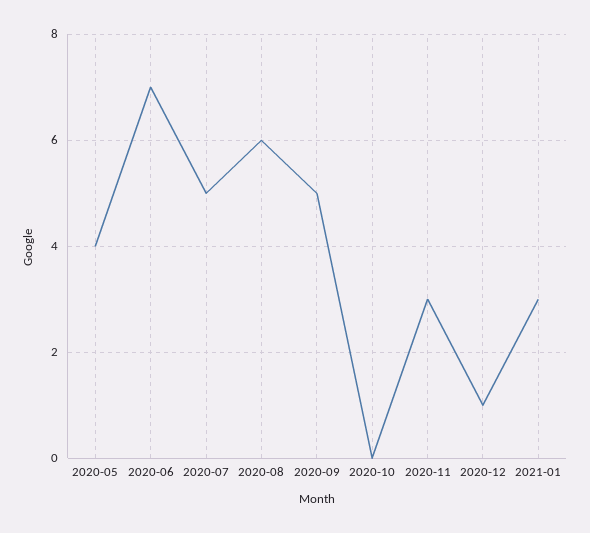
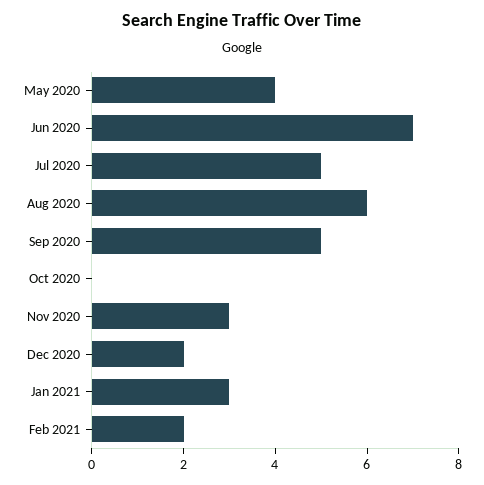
2020-12: 1 -> 2
Feb 2021: none -> 2

